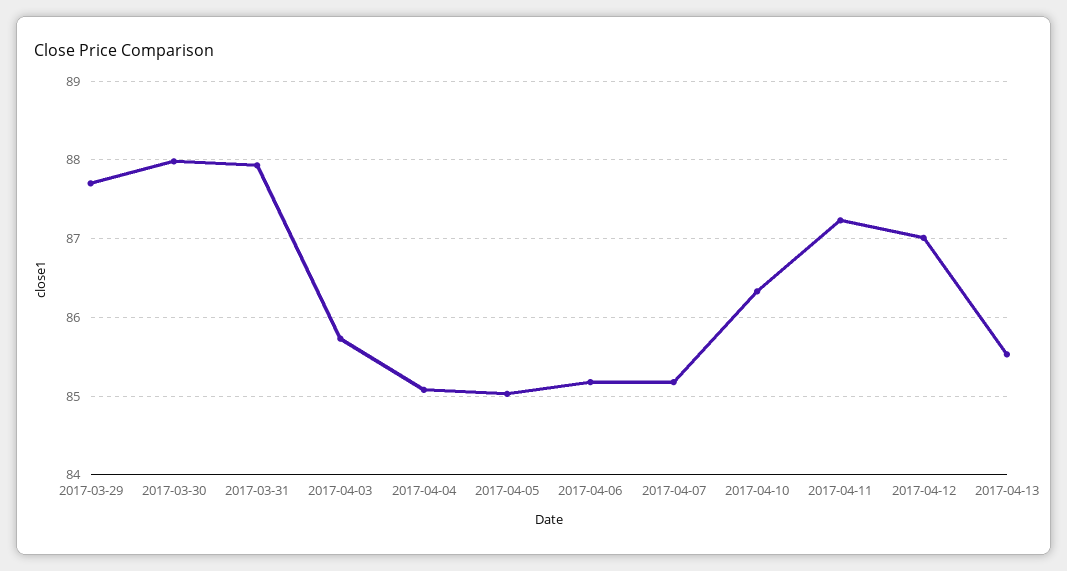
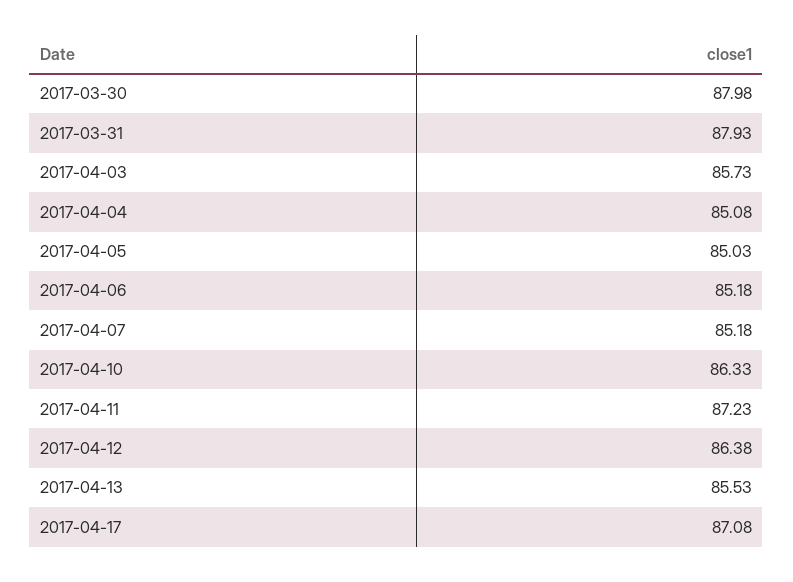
2017-03-29: 87.7 -> none
2017-04-12: 87 -> 86.38
2017-04-17: none -> 87.08

